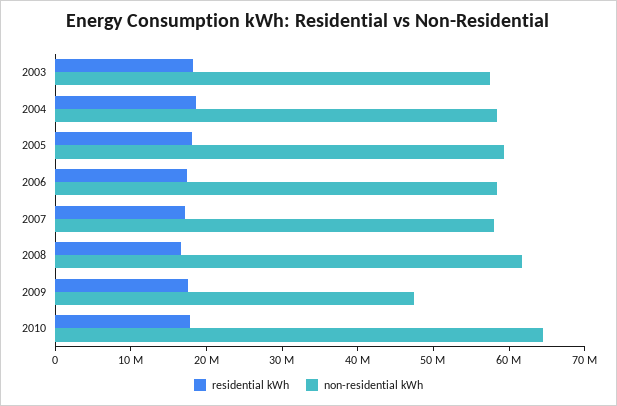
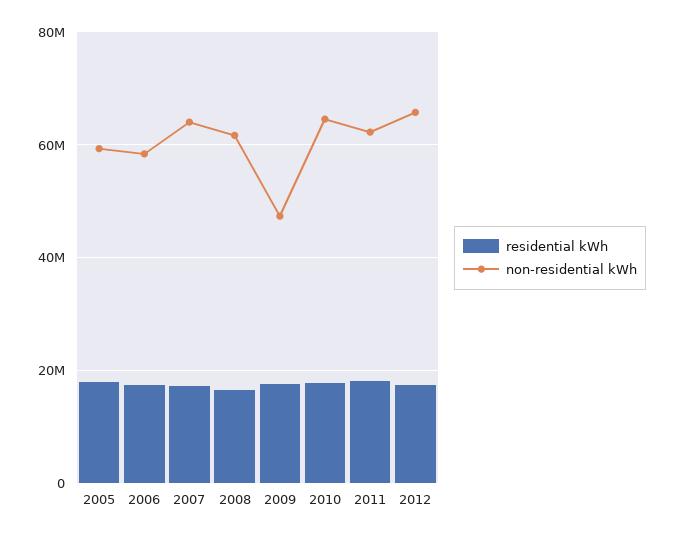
residential kWh, 2003: 18000000 -> none
non-residential kWh, 2003: 58000000 -> none
residential kWh, 2004: 18000000 -> none
non-residential kWh, 2004: 58000000 -> none
non-residential kWh, 2007: 58000000 -> 64000000
residential kWh, 2011: none -> 18000000
non-residential kWh, 2011: none -> 62000000
residential kWh, 2012: none -> 18000000
non-residential kWh, 2012: none -> 66000000

